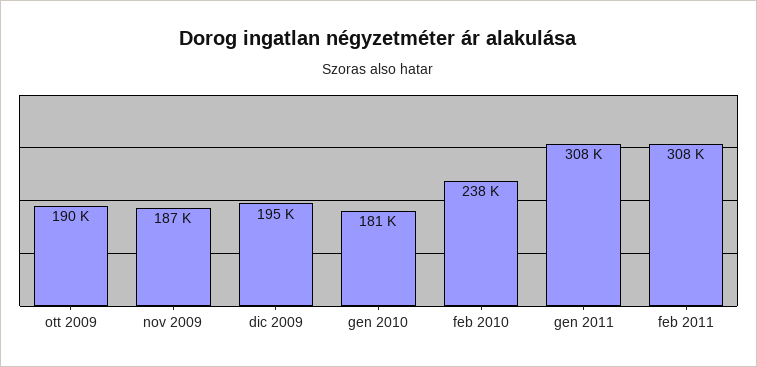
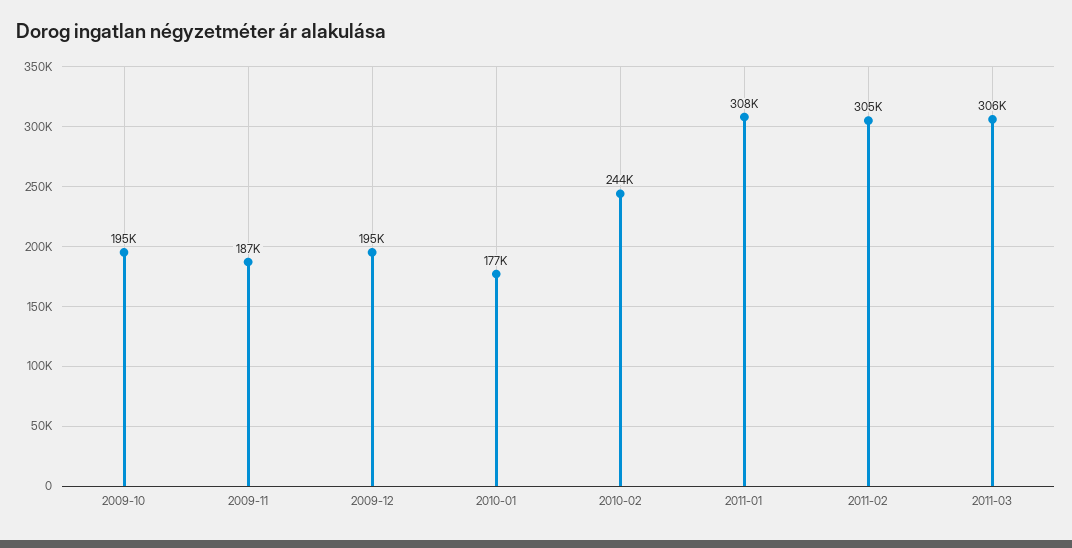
ott 2009: 190000 -> 195000
gen 2010: 181000 -> 177000
feb 2010: 238000 -> 244000
feb 2011: 308000 -> 305000
2011-03: none -> 306000

